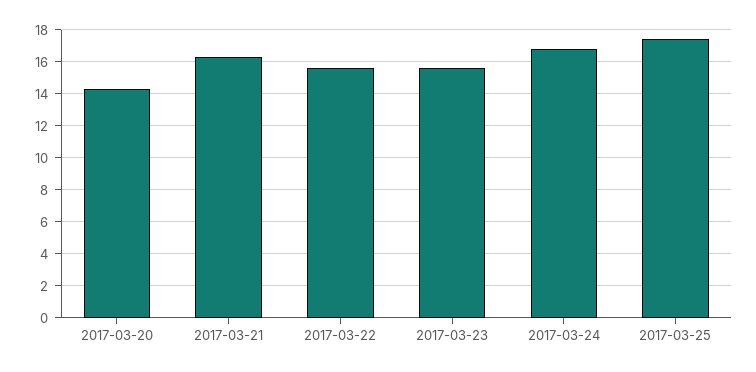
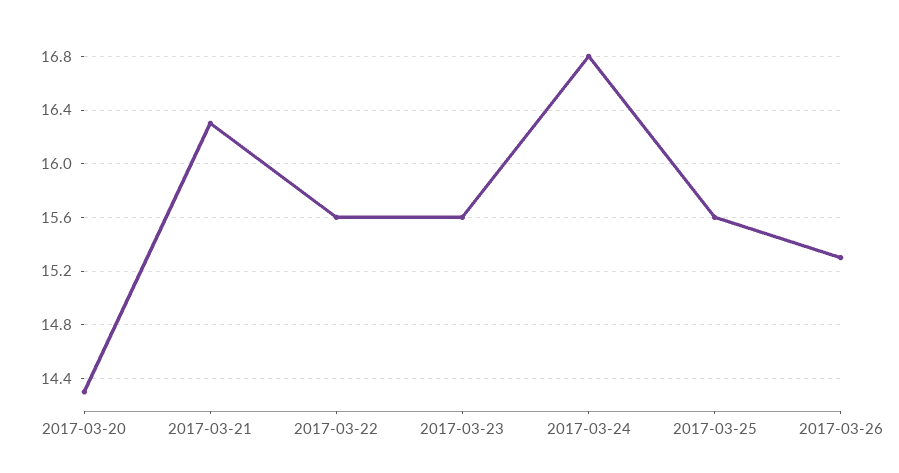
2017-03-25: 17.5 -> 15.6
2017-03-26: none -> 15.3

